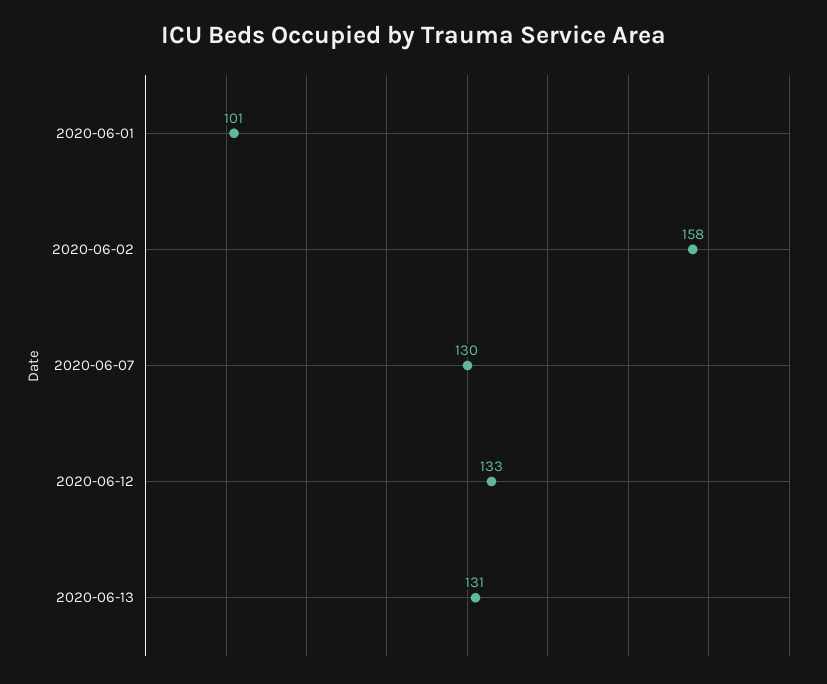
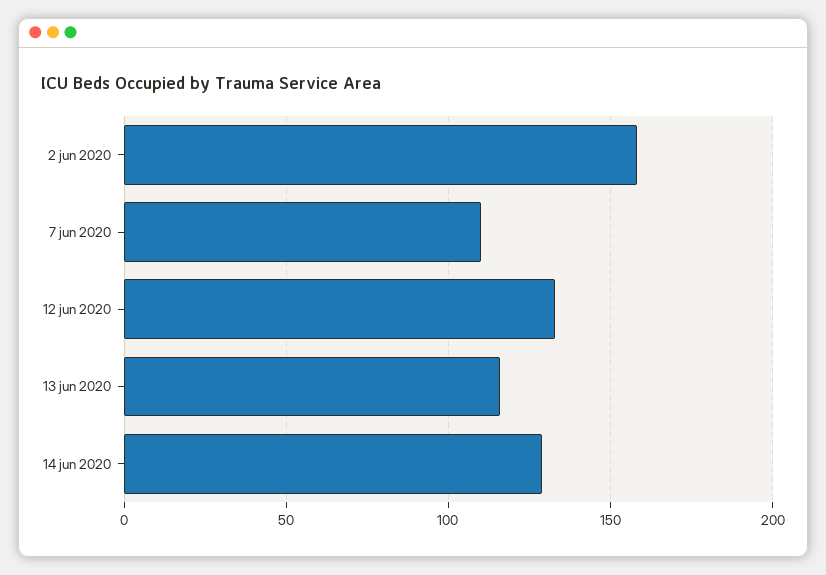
2020-06-01: 101 -> none
2020-06-07: 130 -> 110
2020-06-13: 131 -> 115
14 jun 2020: none -> 130

